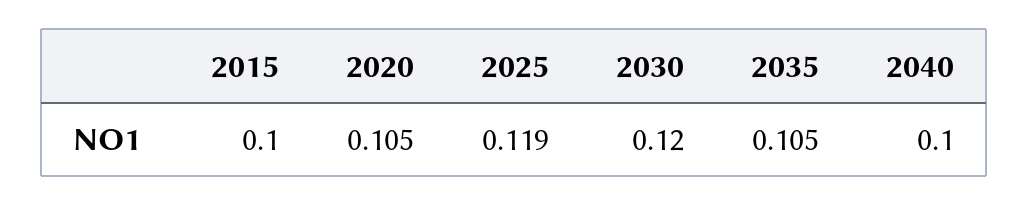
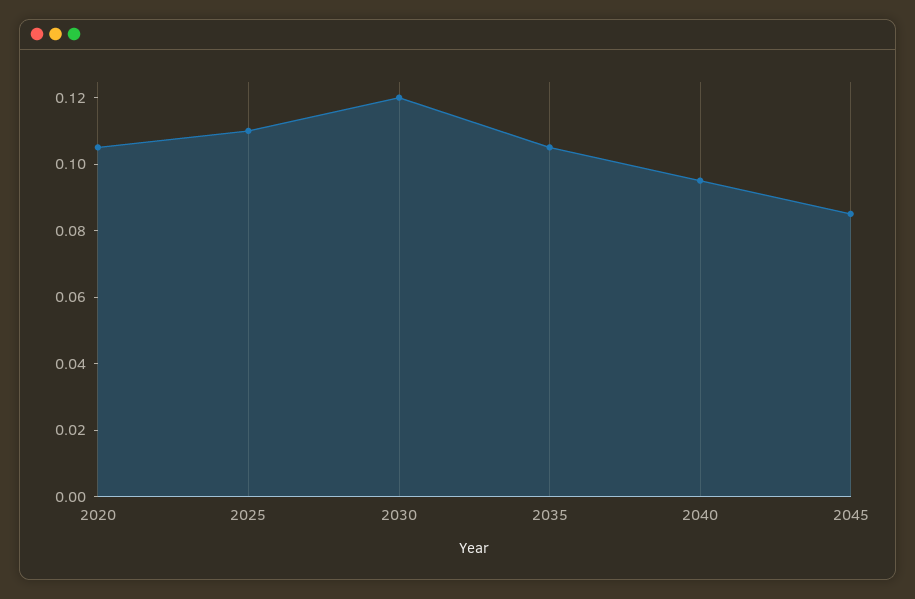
2015: 0.1 -> none
2025: 0.119 -> 0.11
2040: 0.1 -> 0.095
2045: none -> 0.085

